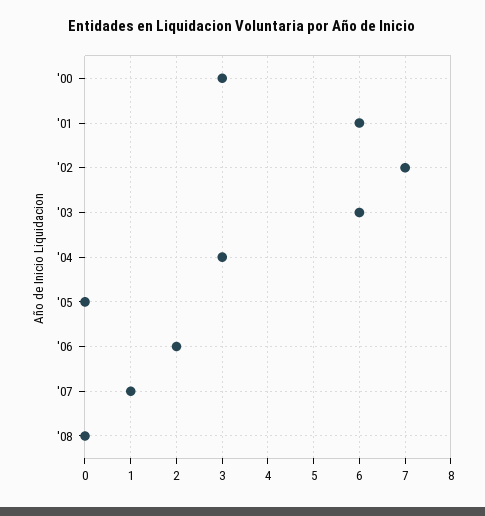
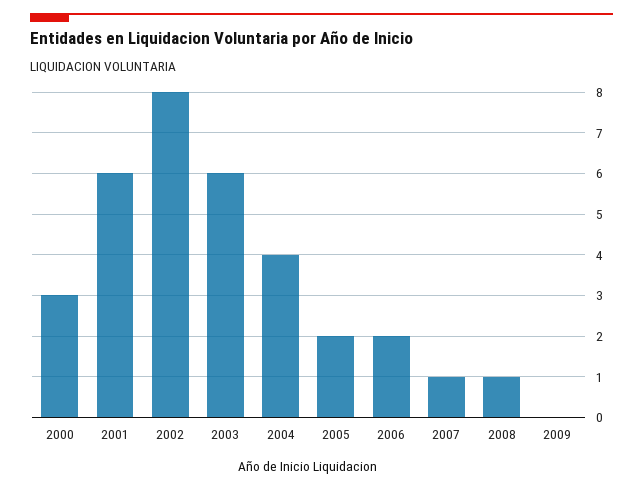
'02: 7 -> 8
'04: 3 -> 4
'05: 0 -> 2
'08: 0 -> 1
2009: none -> 0

